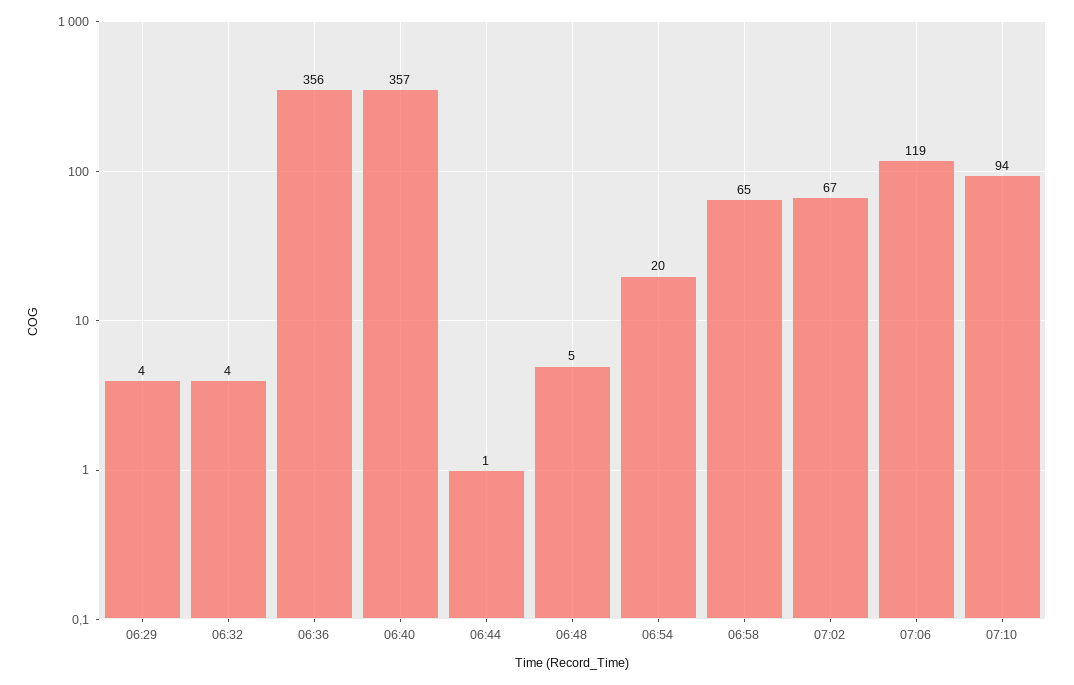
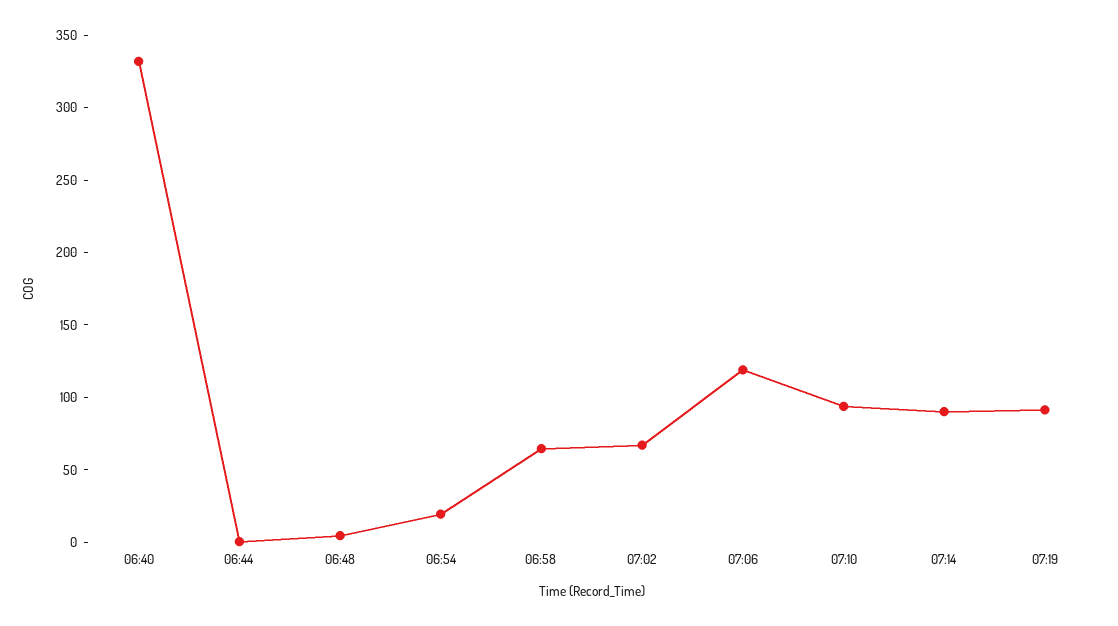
06:29: 4 -> none
06:32: 4 -> none
06:36: 356 -> none
06:40: 357 -> 330
07:14: none -> 90
07:19: none -> 90

